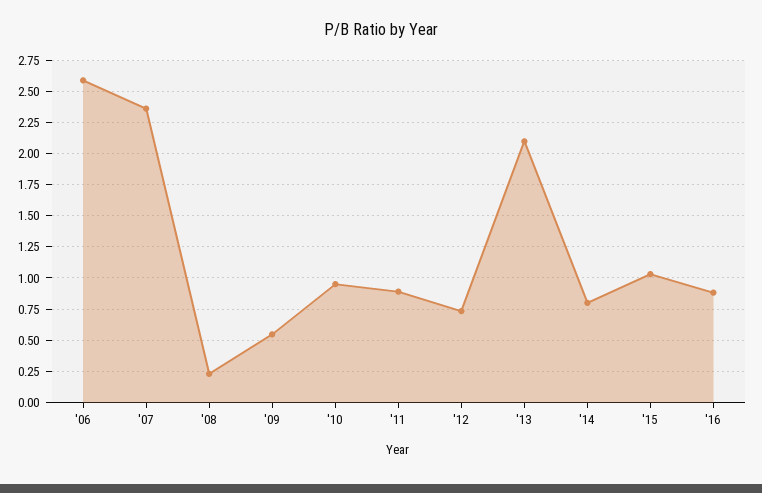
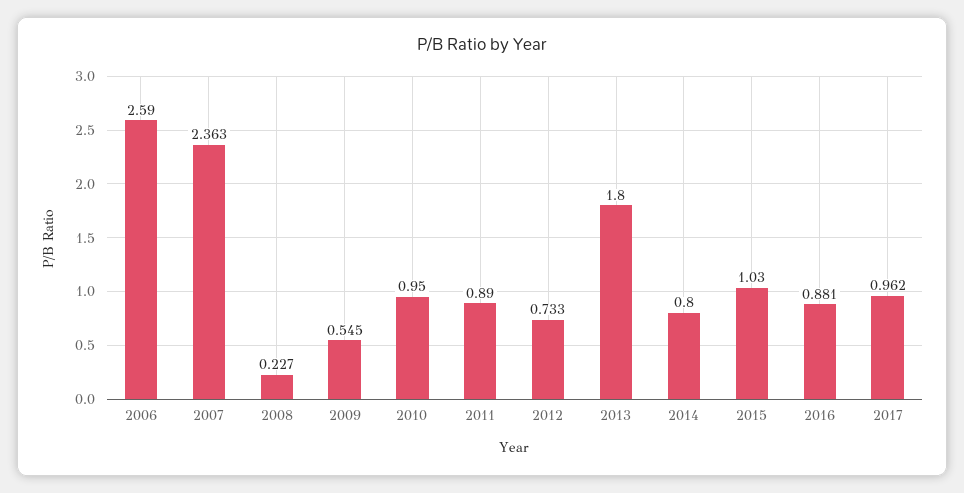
'13: 2.1 -> 1.8
2017: none -> 0.962

